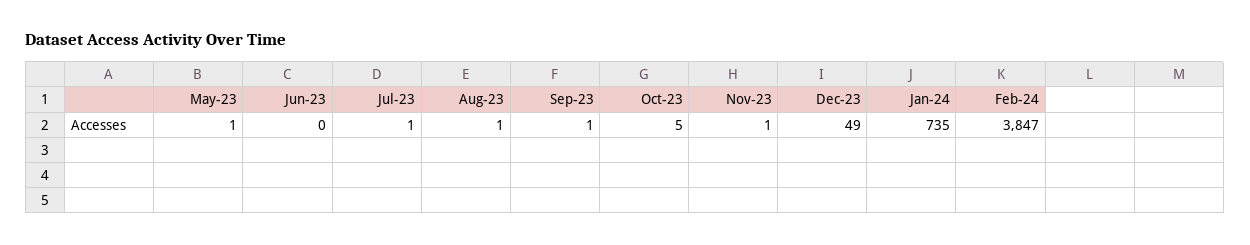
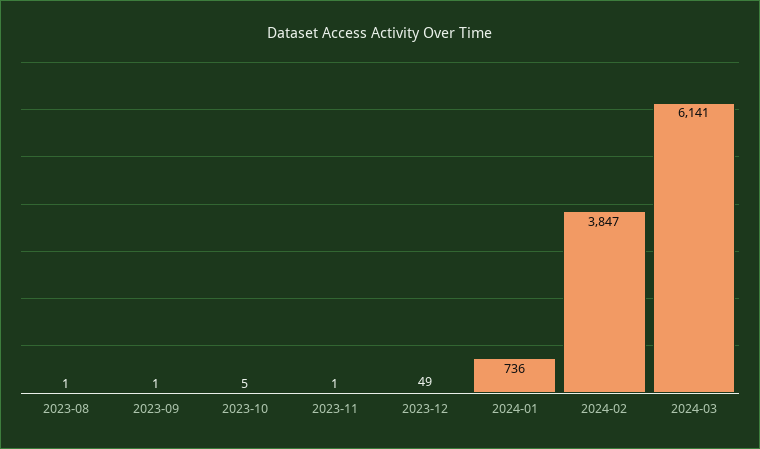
May-23: 1 -> none
Jun-23: 0 -> none
Jul-23: 1 -> none
Jan-24: 735 -> 736
2024-03: none -> 6141

